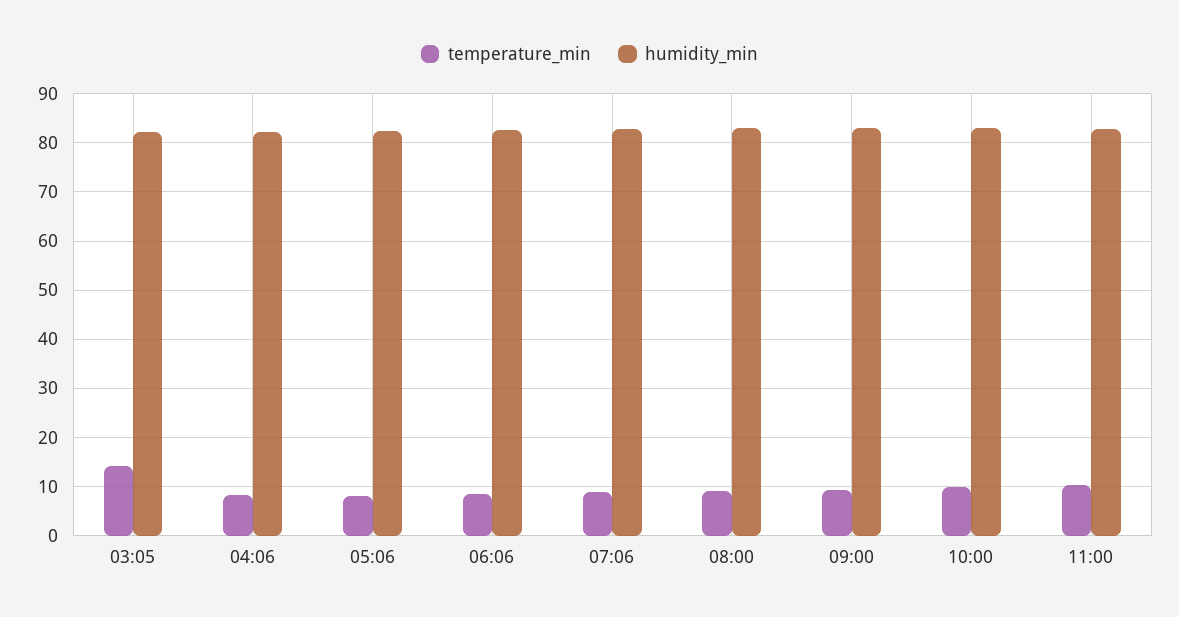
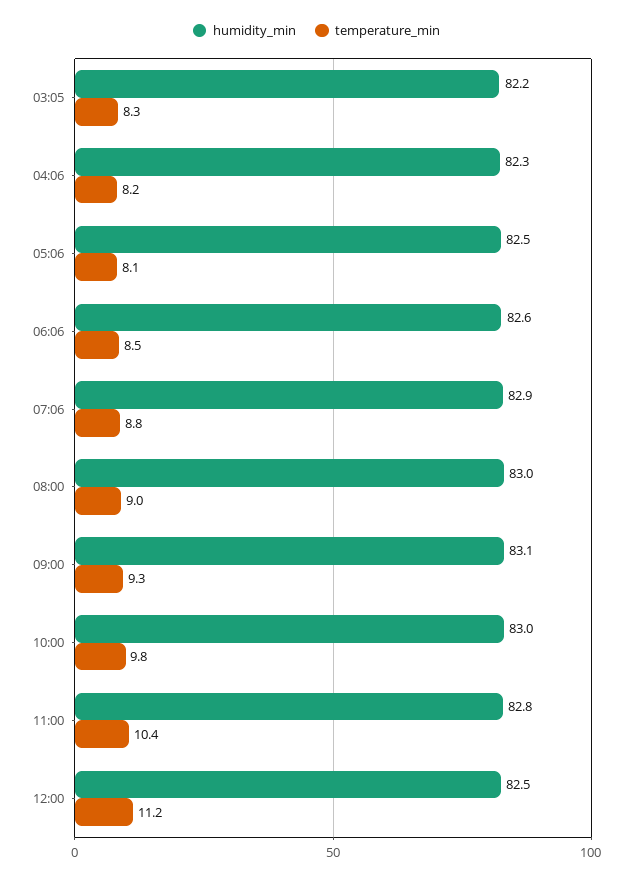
temperature_min, 03:05: 14 -> 8.3
humidity_min, 12:00: none -> 82.5
temperature_min, 12:00: none -> 11.2

